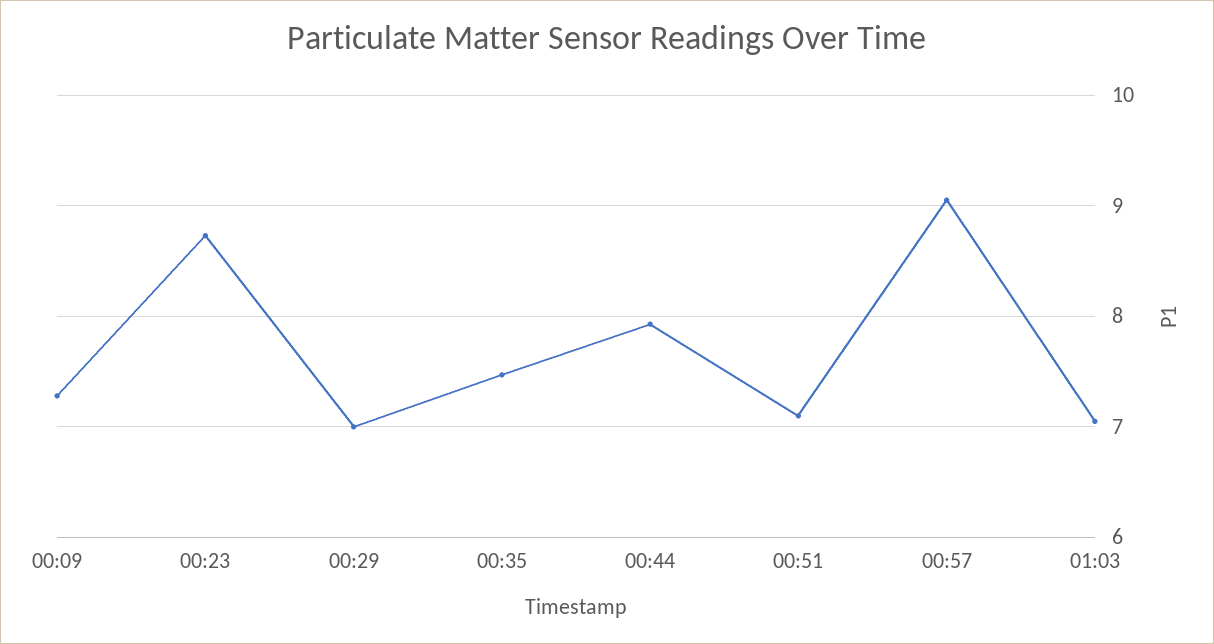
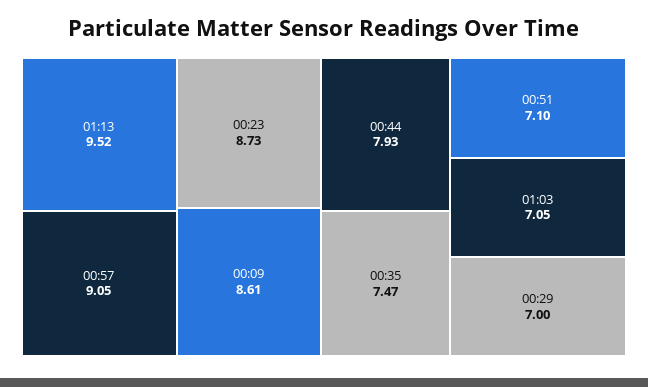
00:09: 7.3 -> 8.61
01:13: none -> 9.52

